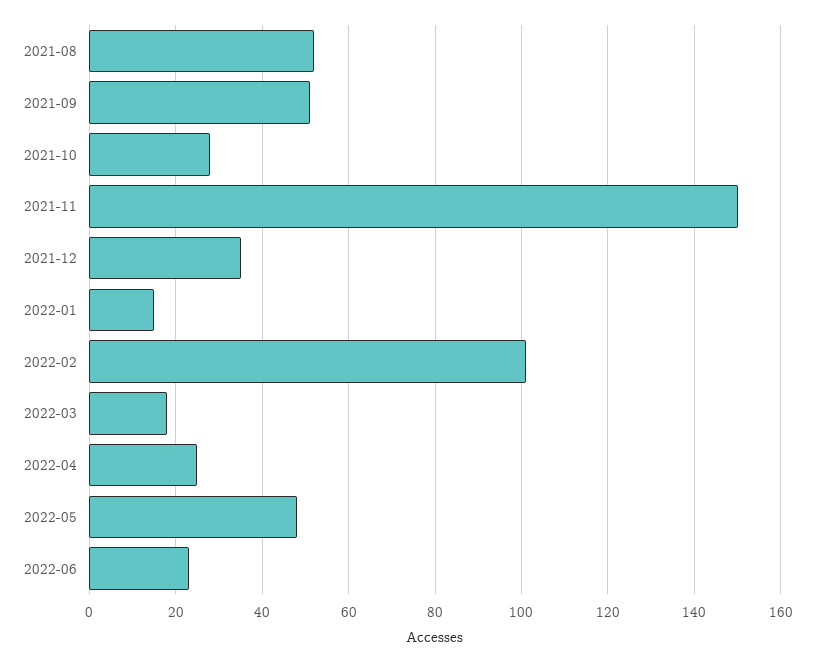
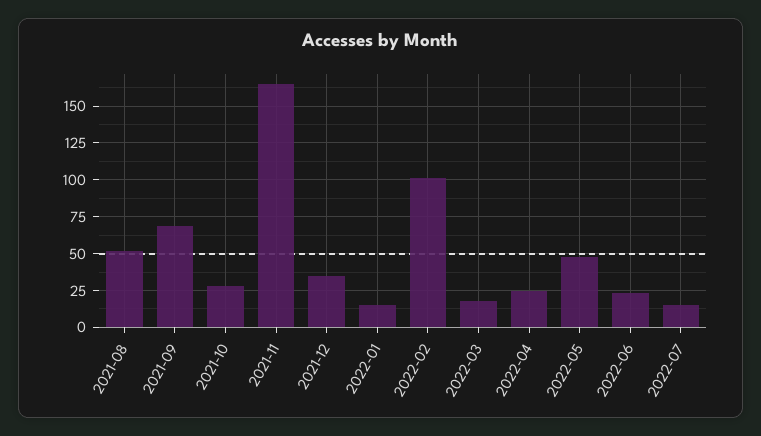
2021-09: 50 -> 70
2021-11: 150 -> 165
2022-07: none -> 15

